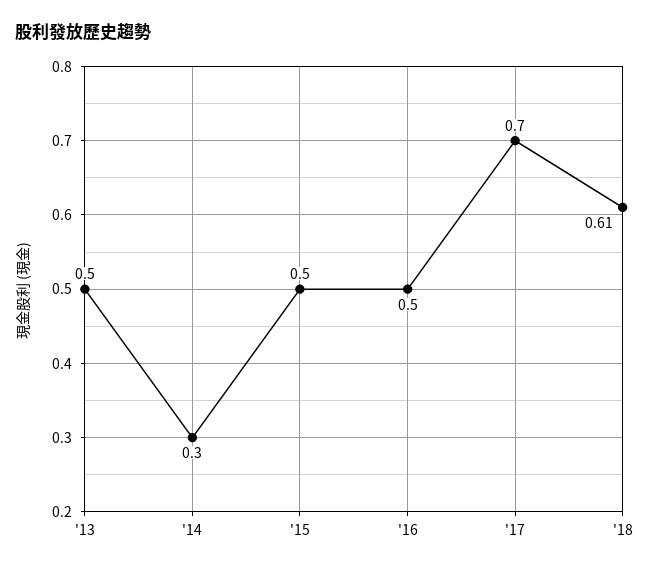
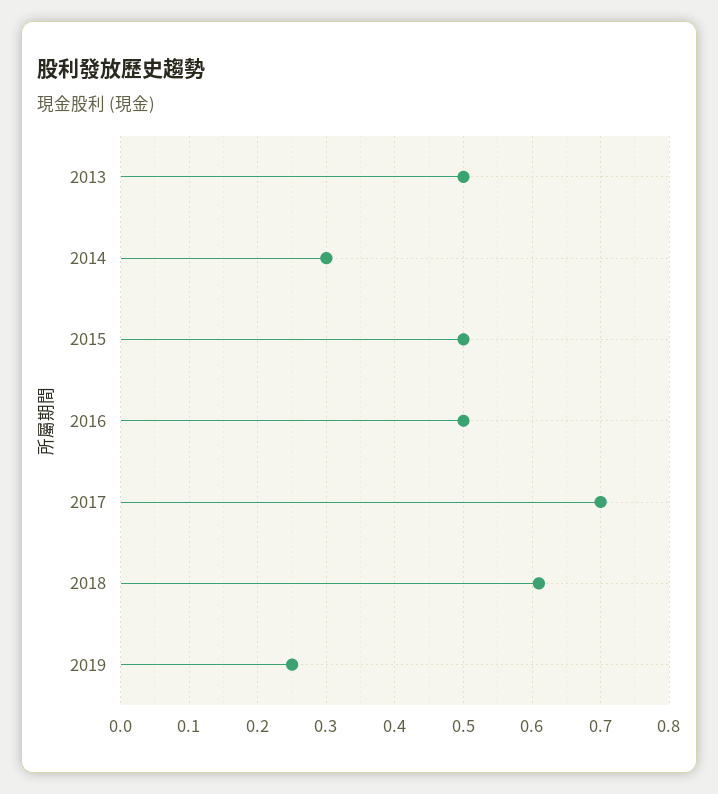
2019: none -> 0.25

